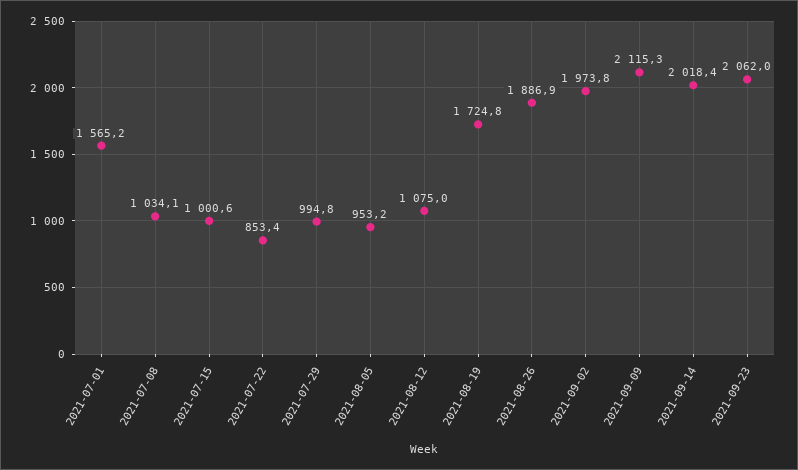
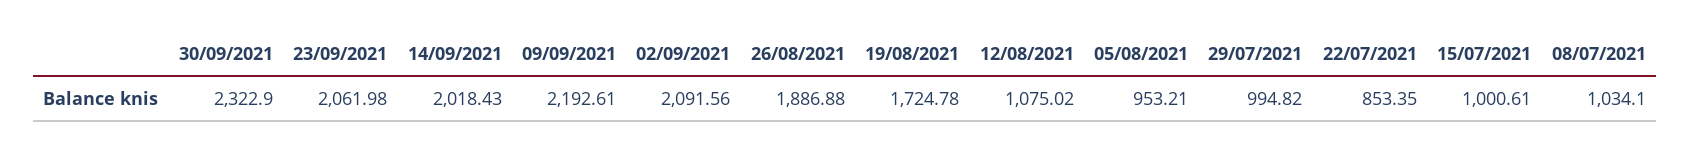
2021-07-01: 1565.2 -> none
2021-09-02: 1973.8 -> 2091.56
2021-09-09: 2115.3 -> 2192.61
30/09/2021: none -> 2322.9

